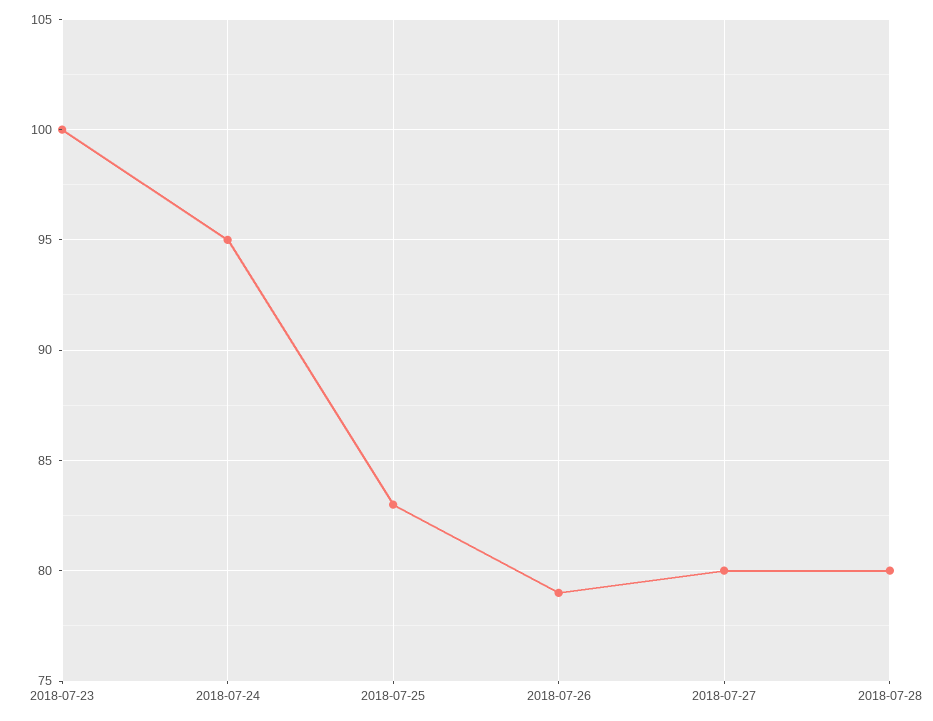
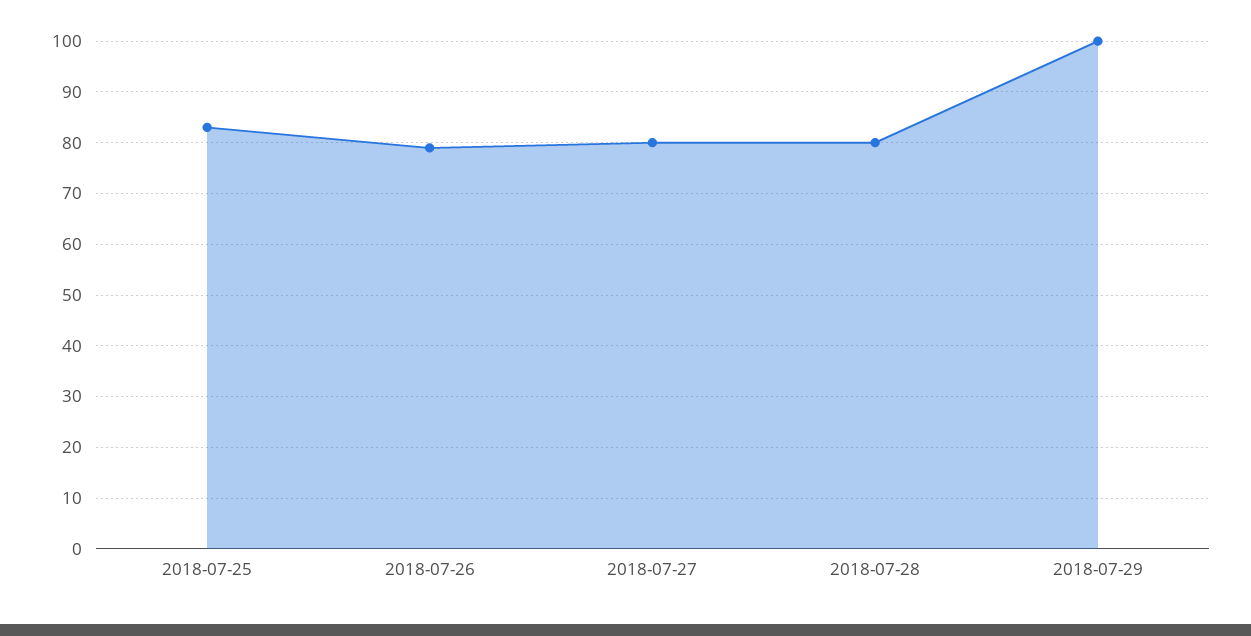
2018-07-23: 100 -> none
2018-07-24: 95 -> none
2018-07-29: none -> 100

